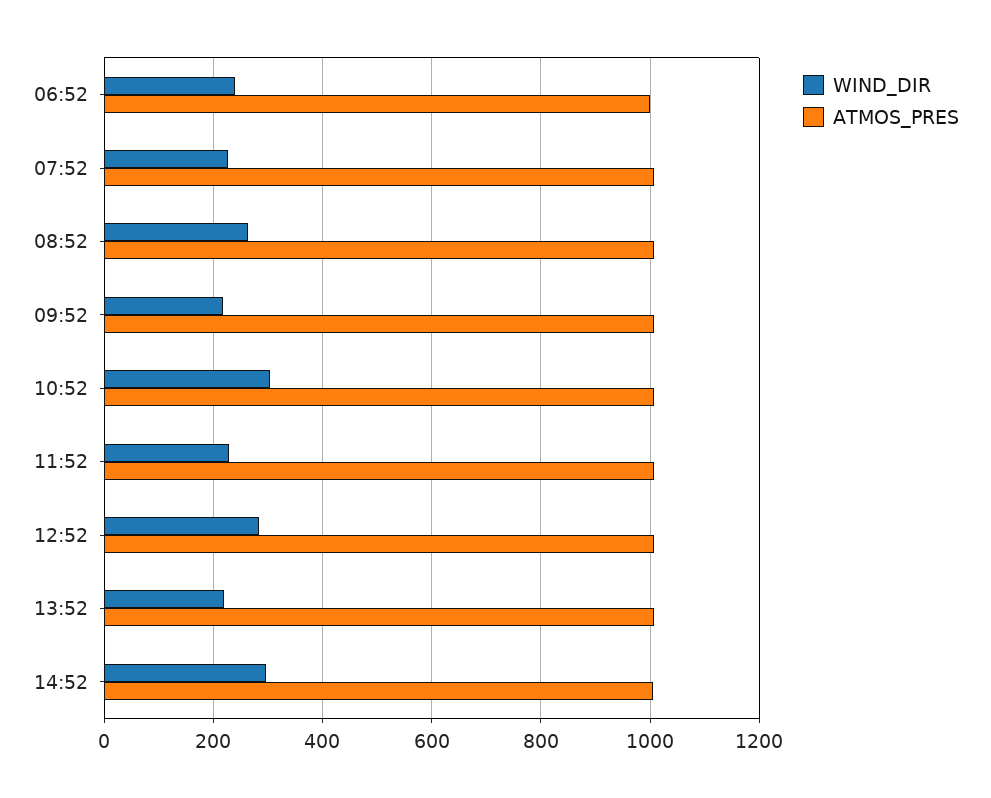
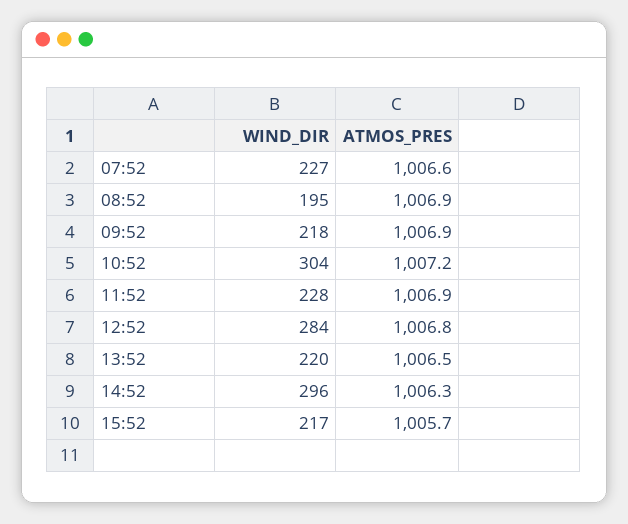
WIND_DIR, 06:52: 240 -> none
ATMOS_PRES, 06:52: 1000 -> none
WIND_DIR, 08:52: 260 -> 195
WIND_DIR, 15:52: none -> 217
ATMOS_PRES, 15:52: none -> 1005.7

